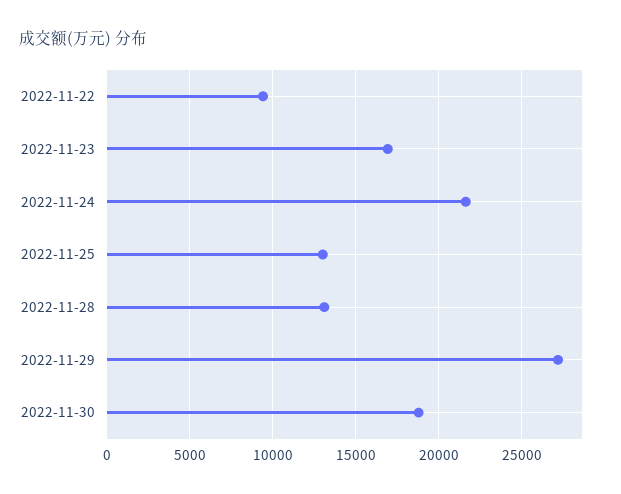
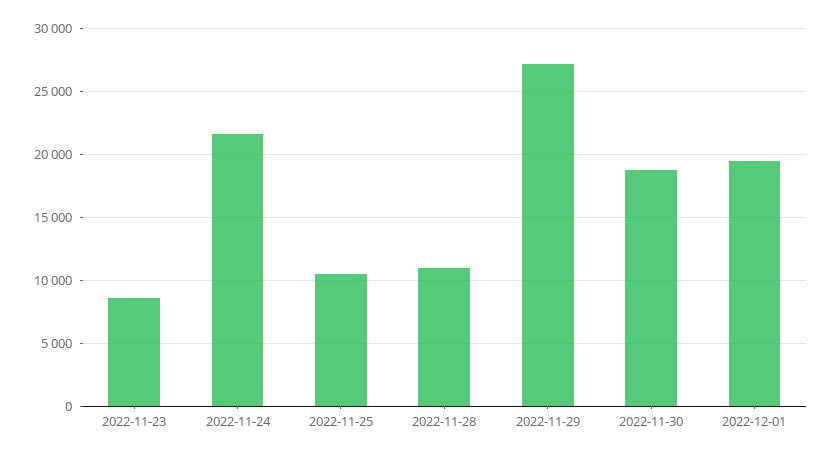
2022-11-22: 9500 -> none
2022-11-23: 17000 -> 8500
2022-11-25: 13000 -> 10500
2022-11-28: 13000 -> 11000
2022-12-01: none -> 19500

